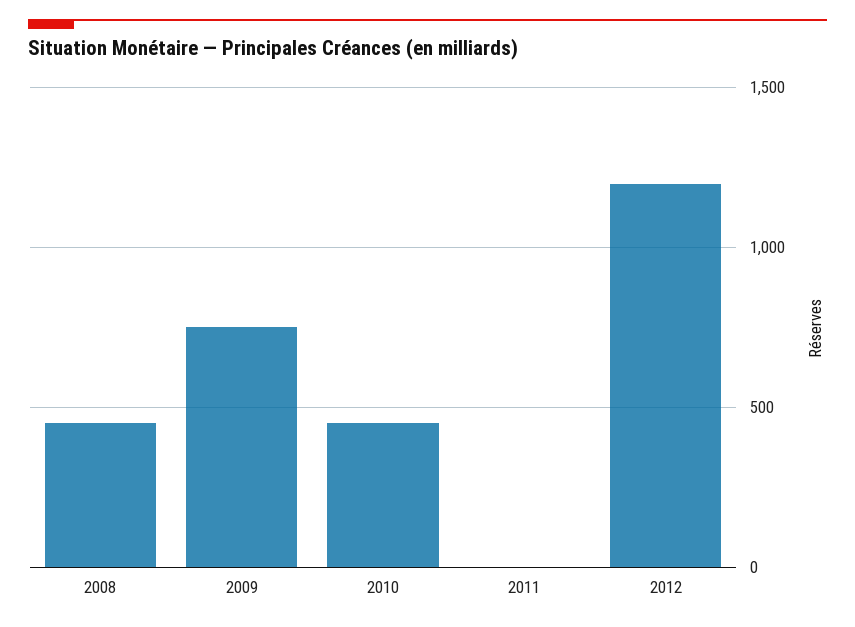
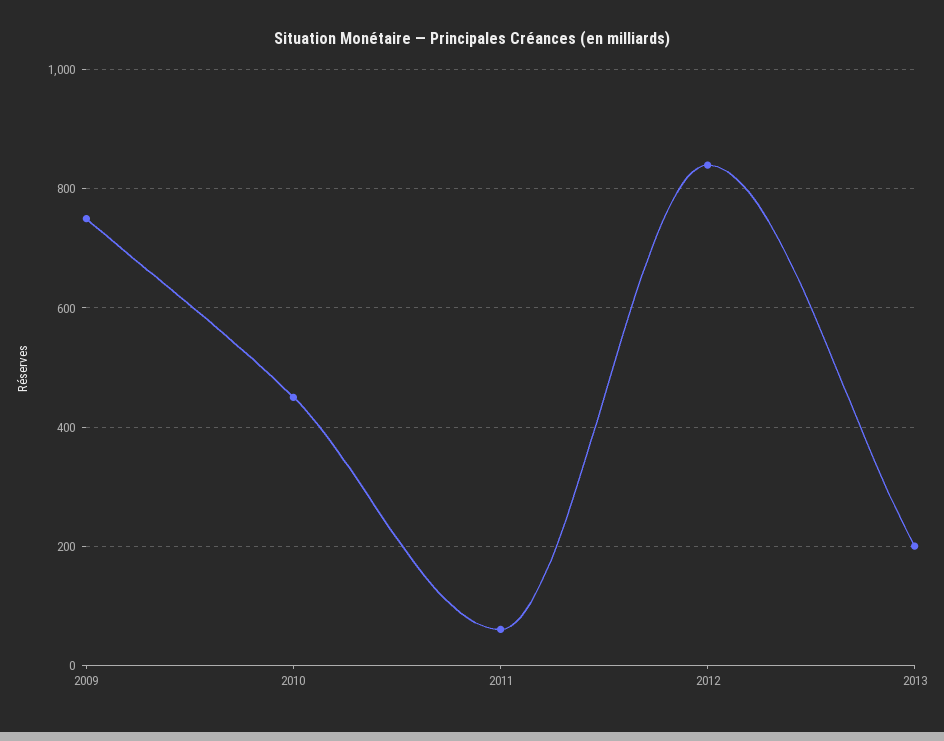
2008: 450 -> none
2011: 0 -> 60
2012: 1200 -> 840
2013: none -> 200

